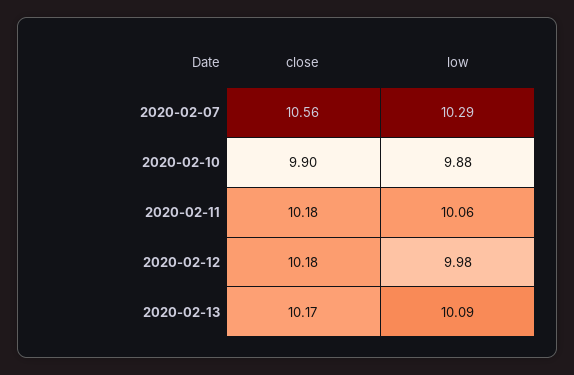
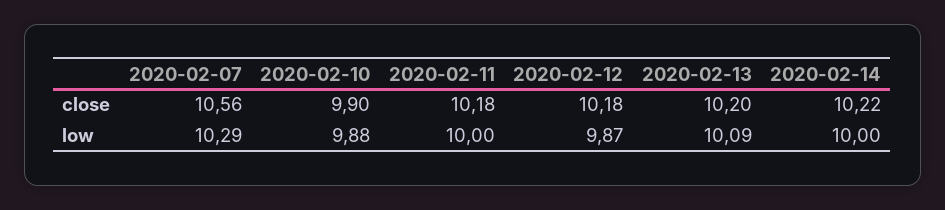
low, 2020-02-11: 10.06 -> 10
low, 2020-02-12: 9.98 -> 9.87
close, 2020-02-13: 10.17 -> 10.2
close, 2020-02-14: none -> 10.22
low, 2020-02-14: none -> 10

